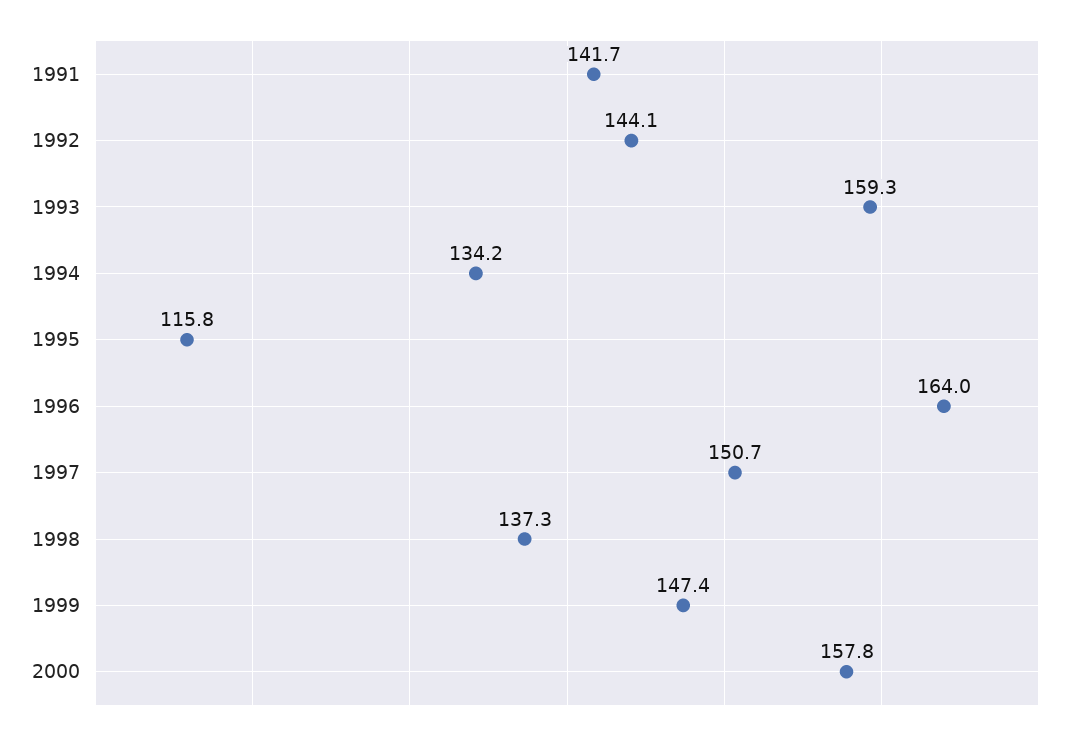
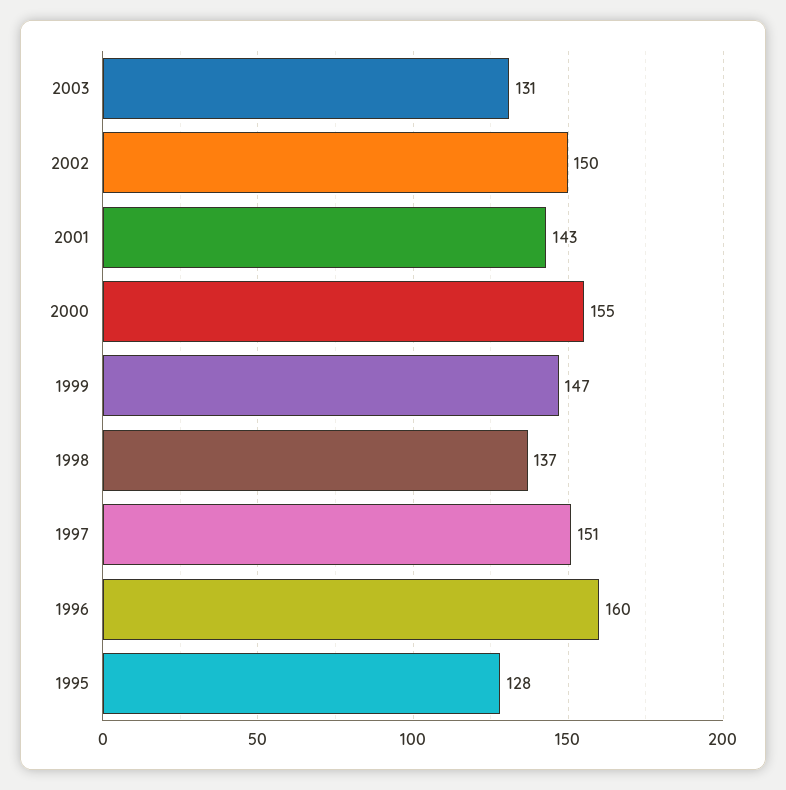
1991: 141.7 -> none
1992: 144.1 -> none
1993: 159.3 -> none
1994: 134.2 -> none
1995: 115.8 -> 128
1996: 164 -> 160
2000: 157.8 -> 155
2003: none -> 131
2002: none -> 150
2001: none -> 143

